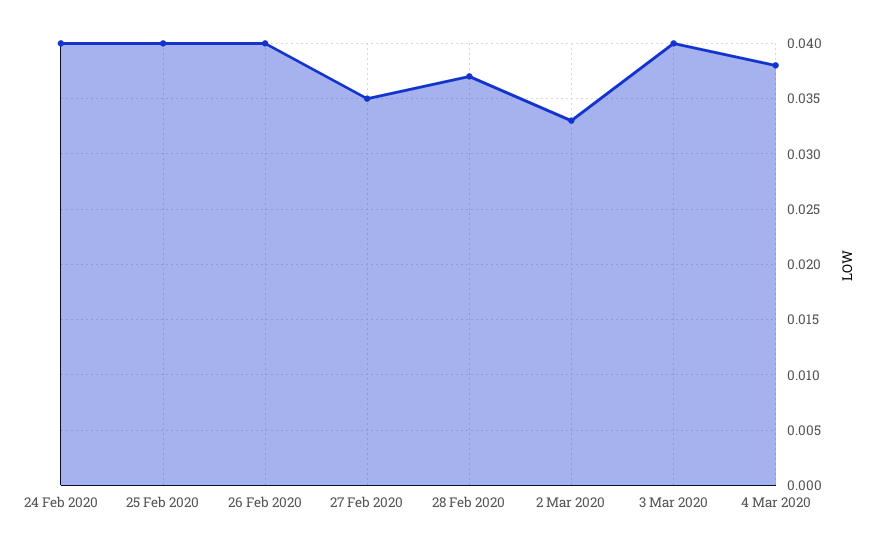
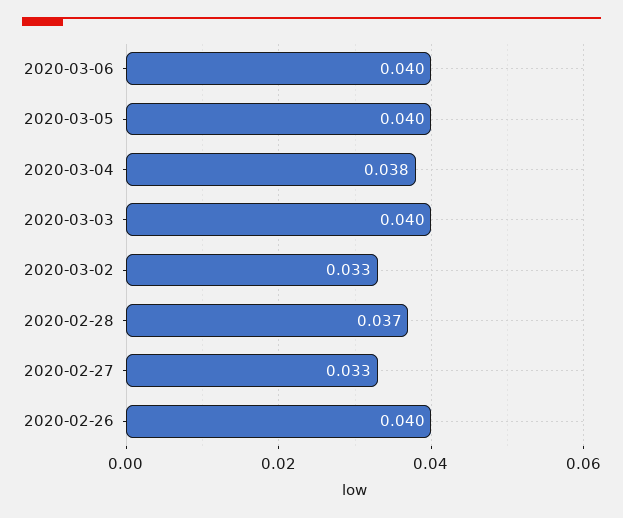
24 Feb 2020: 0.04 -> none
25 Feb 2020: 0.04 -> none
27 Feb 2020: 0.035 -> 0.033
2020-03-06: none -> 0.04
2020-03-05: none -> 0.04

